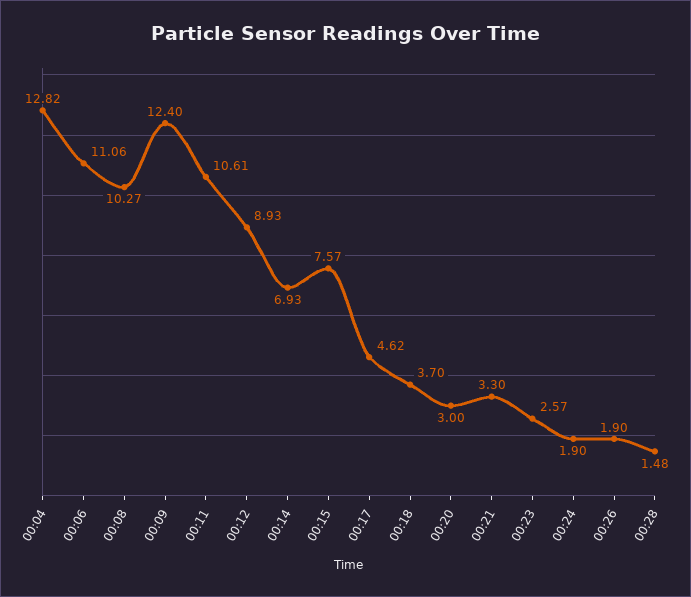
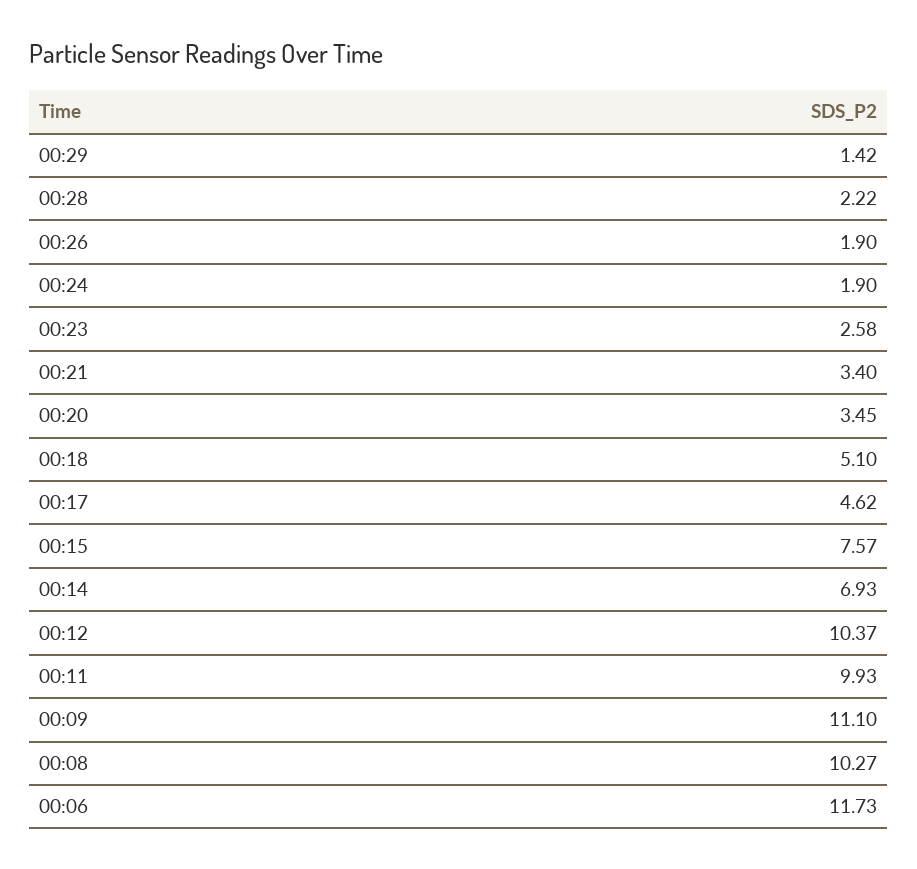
00:04: 12.82 -> none
00:06: 11.06 -> 11.73
00:09: 12.4 -> 11.1
00:11: 10.61 -> 9.93
00:12: 8.93 -> 10.37
00:18: 3.7 -> 5.1
00:20: 3 -> 3.45
00:21: 3.3 -> 3.4
00:23: 2.57 -> 2.58
00:28: 1.48 -> 2.22
00:29: none -> 1.42

